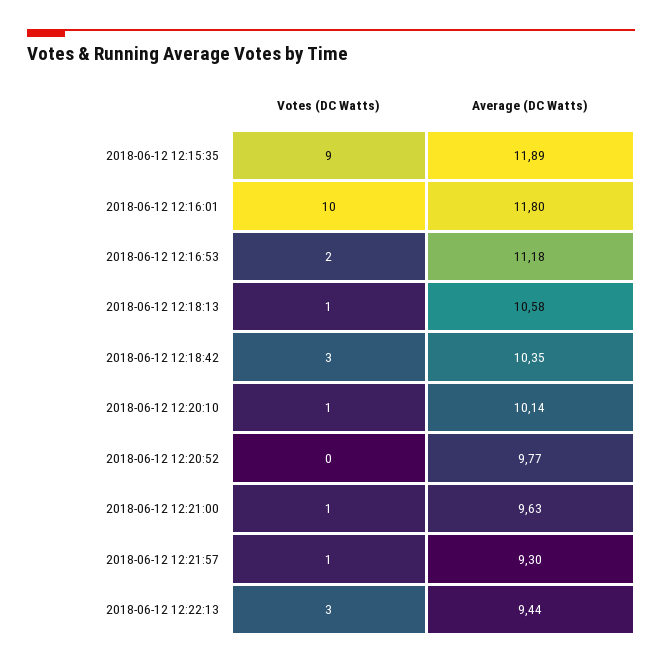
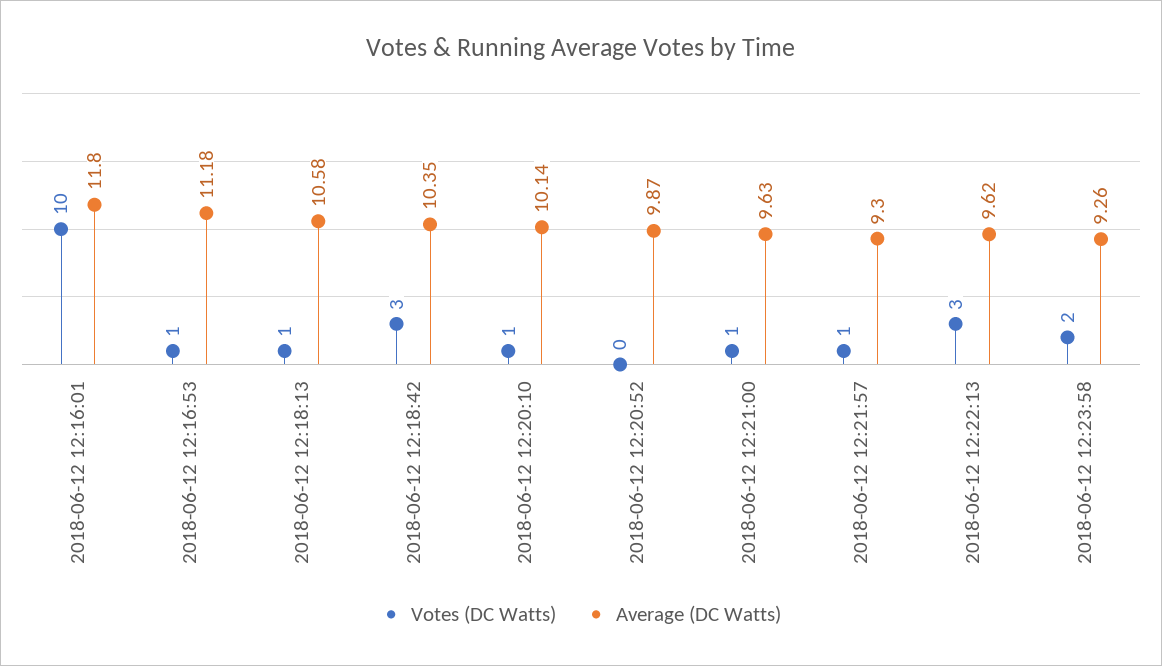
Votes (DC Watts), 2018-06-12 12:15:35: 9 -> none
Average (DC Watts), 2018-06-12 12:15:35: 11.89 -> none
Votes (DC Watts), 2018-06-12 12:16:53: 2 -> 1
Average (DC Watts), 2018-06-12 12:20:52: 9.77 -> 9.87
Average (DC Watts), 2018-06-12 12:22:13: 9.44 -> 9.62
Votes (DC Watts), 2018-06-12 12:23:58: none -> 2
Average (DC Watts), 2018-06-12 12:23:58: none -> 9.26

